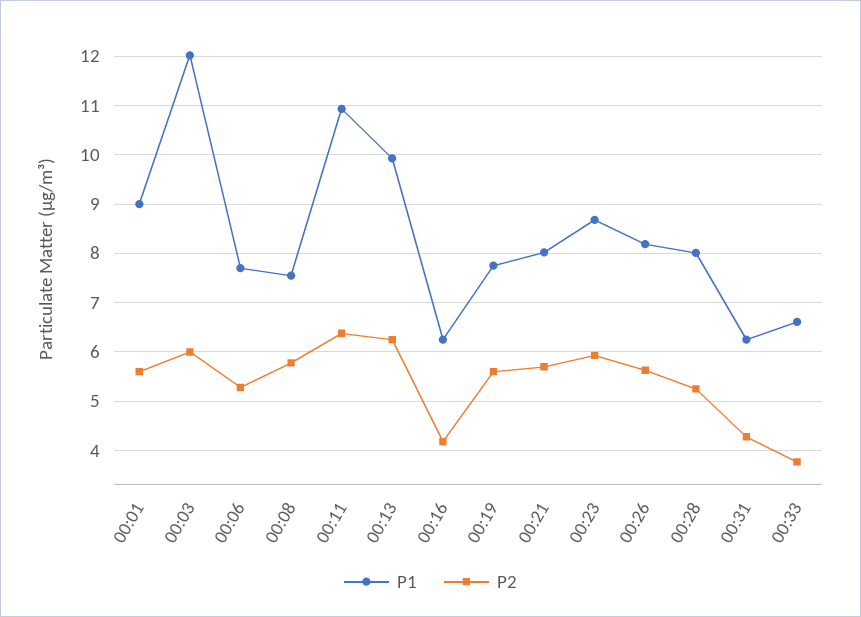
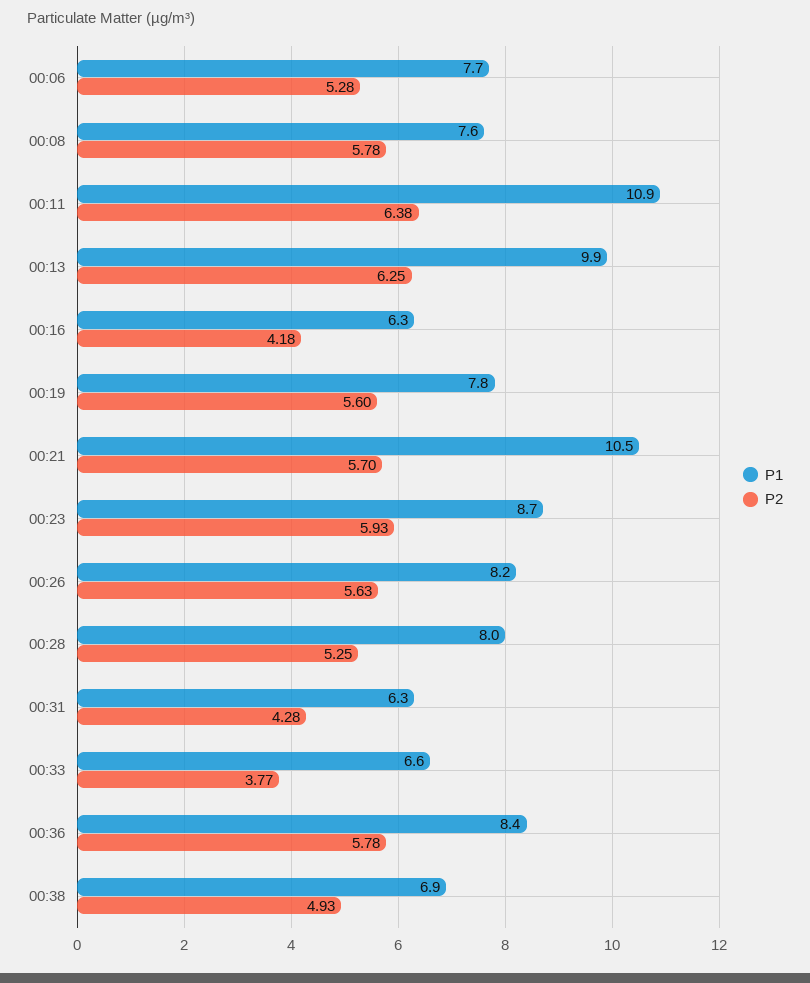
P1, 00:01: 9 -> none
P2, 00:01: 5.6 -> none
P1, 00:03: 12 -> none
P2, 00:03: 6 -> none
P1, 00:21: 8 -> 10.5
P1, 00:36: none -> 8.4
P2, 00:36: none -> 5.78
P1, 00:38: none -> 6.9
P2, 00:38: none -> 4.93

